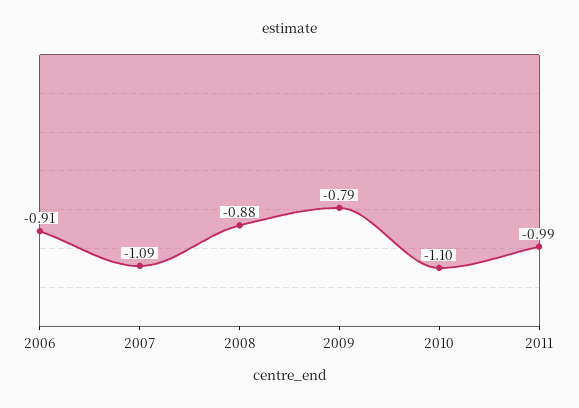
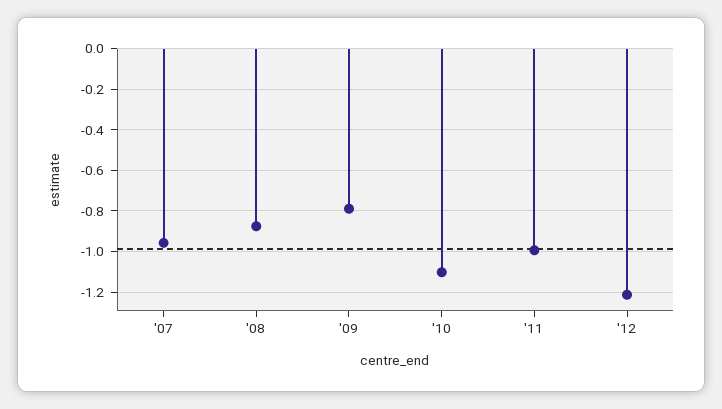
2006: -0.91 -> none
2007: -1.09 -> -0.95
'12: none -> -1.2

